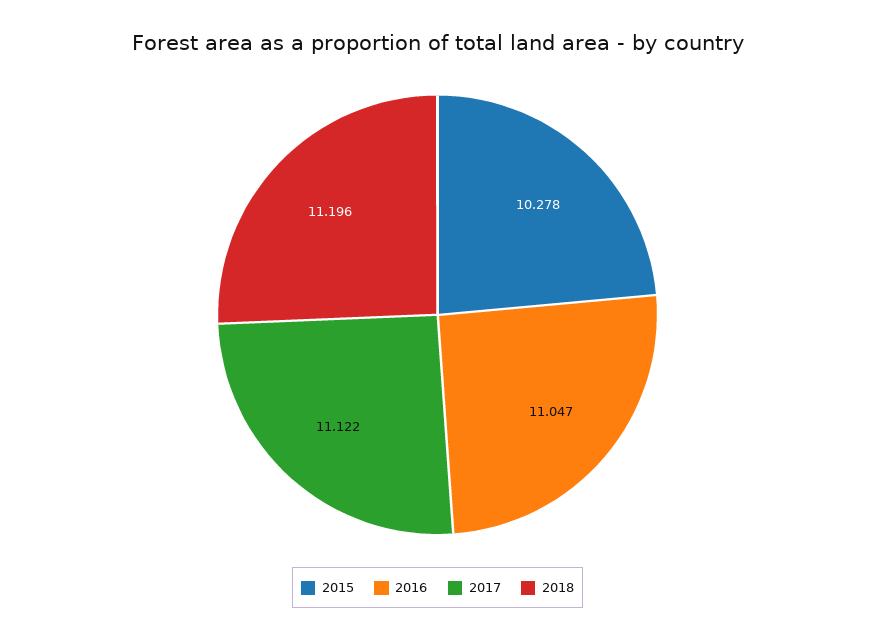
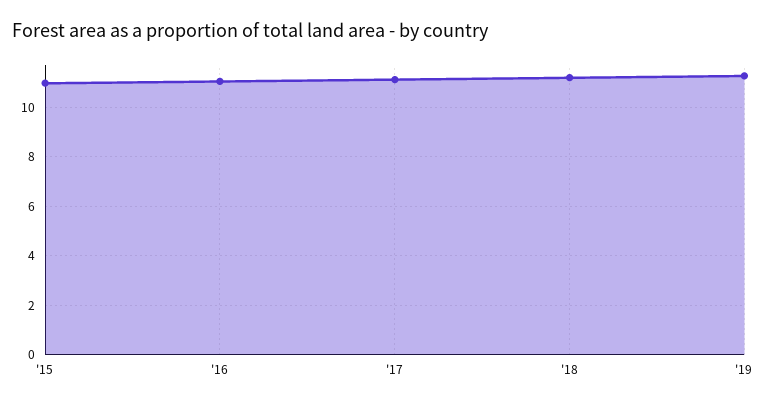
2015: 10.278 -> 11
'19: none -> 11.25

